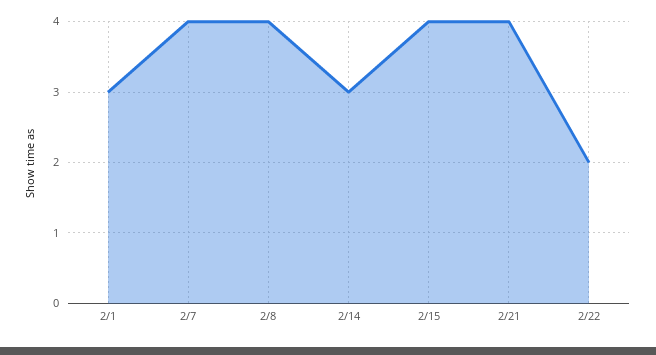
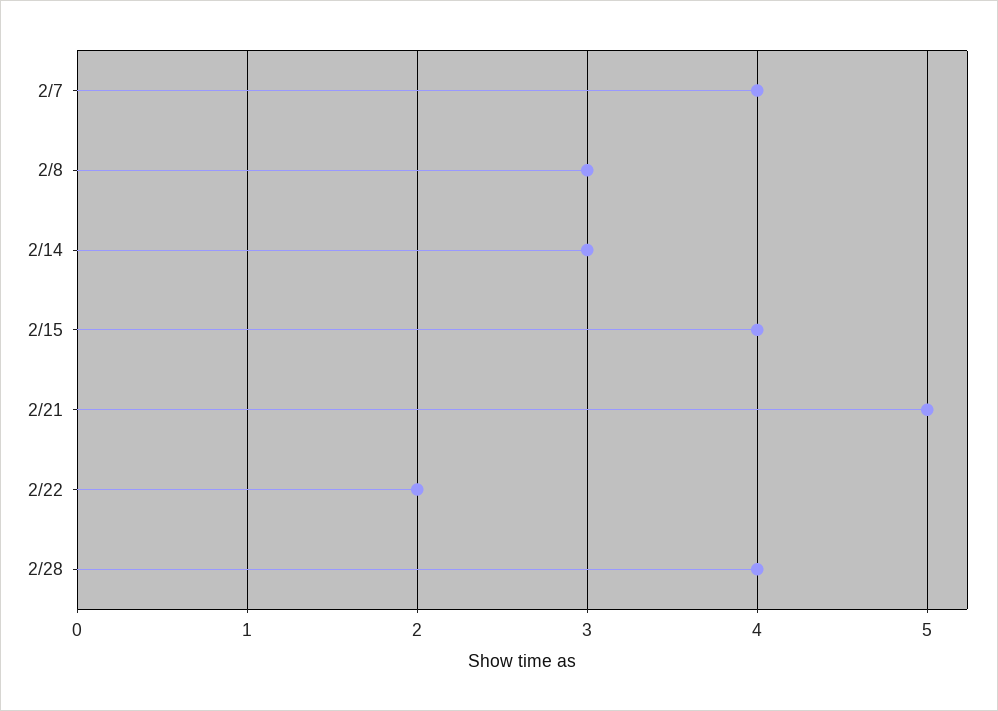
2/1: 3 -> none
2/8: 4 -> 3
2/21: 4 -> 5
2/28: none -> 4

